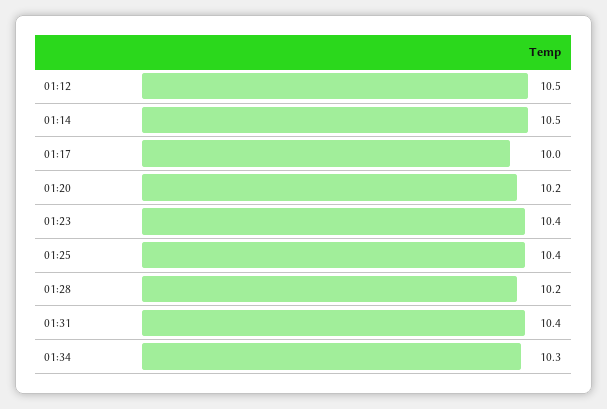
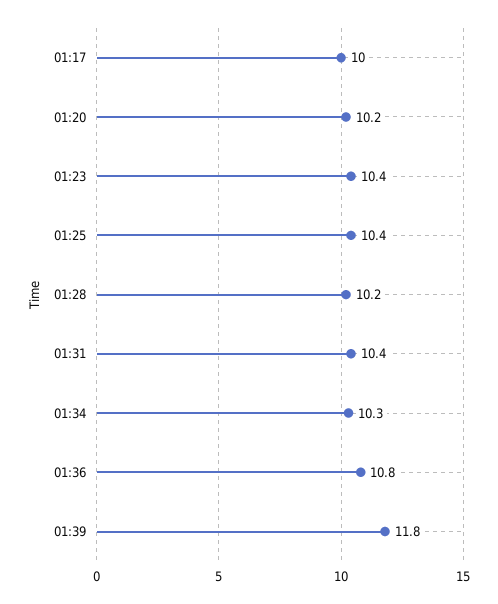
01:12: 10.5 -> none
01:14: 10.5 -> none
01:36: none -> 10.8
01:39: none -> 11.8

